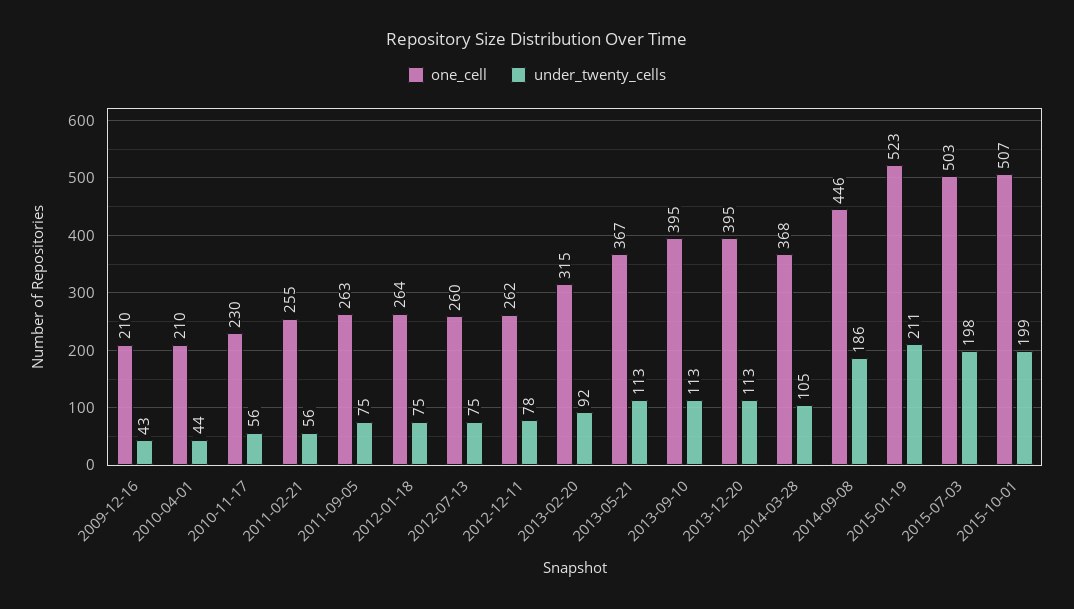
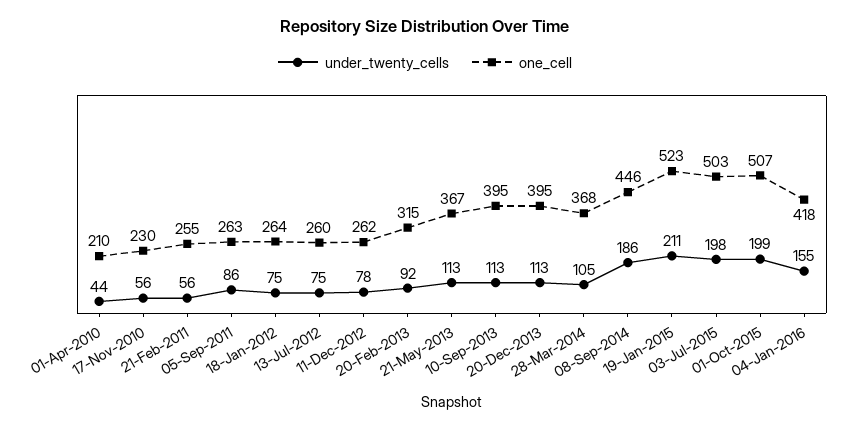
one_cell, 2009-12-16: 210 -> none
under_twenty_cells, 2009-12-16: 43 -> none
under_twenty_cells, 2011-09-05: 75 -> 86
under_twenty_cells, 04-Jan-2016: none -> 155
one_cell, 04-Jan-2016: none -> 418

